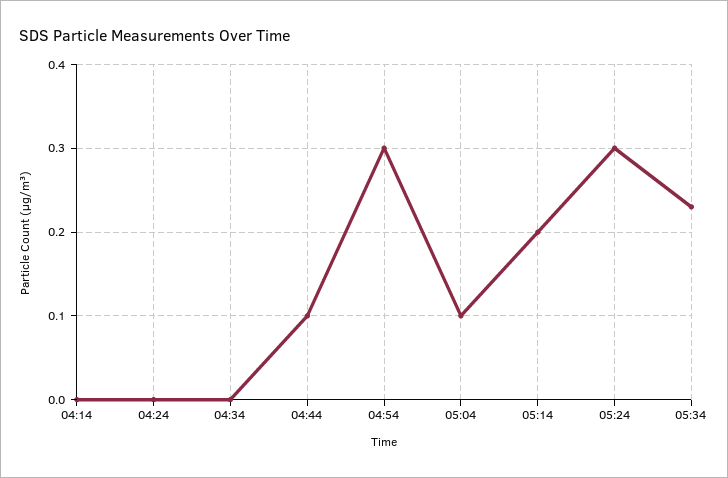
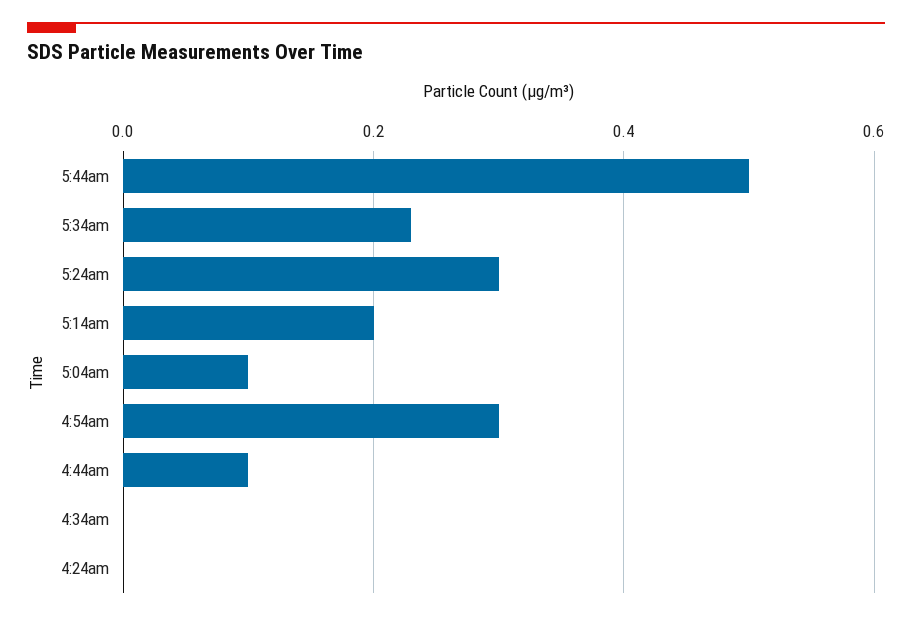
04:14: 0 -> none
5:44am: none -> 0.5

